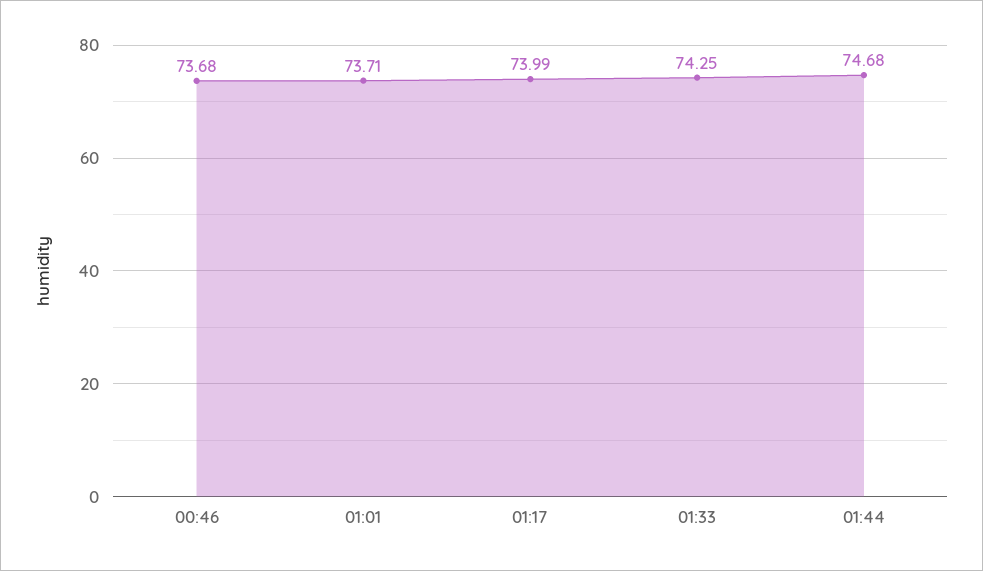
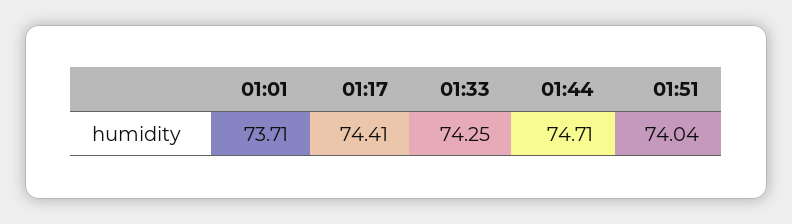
00:46: 73.68 -> none
01:17: 73.99 -> 74.41
01:44: 74.68 -> 74.71
01:51: none -> 74.04

